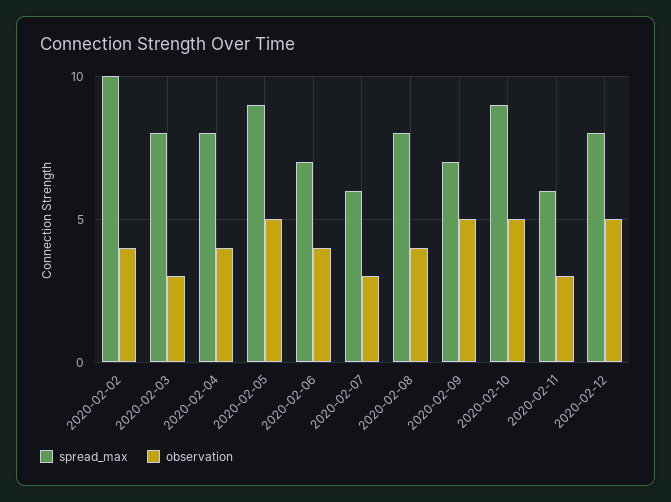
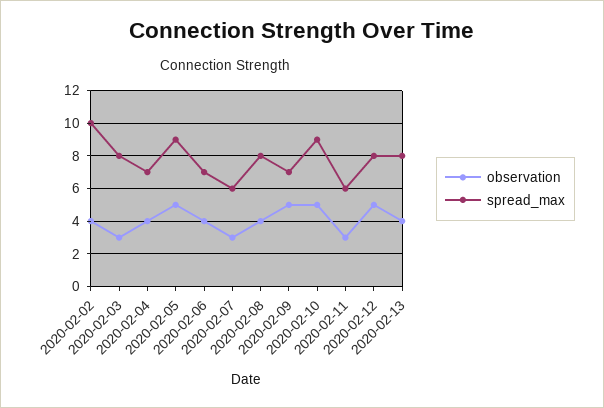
spread_max, 2020-02-04: 8 -> 7
observation, 2020-02-13: none -> 4
spread_max, 2020-02-13: none -> 8

